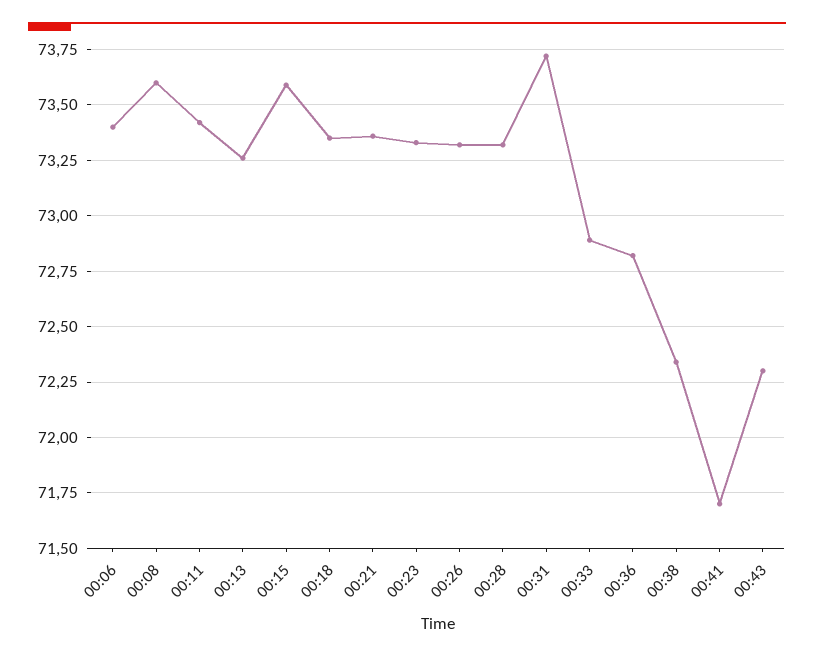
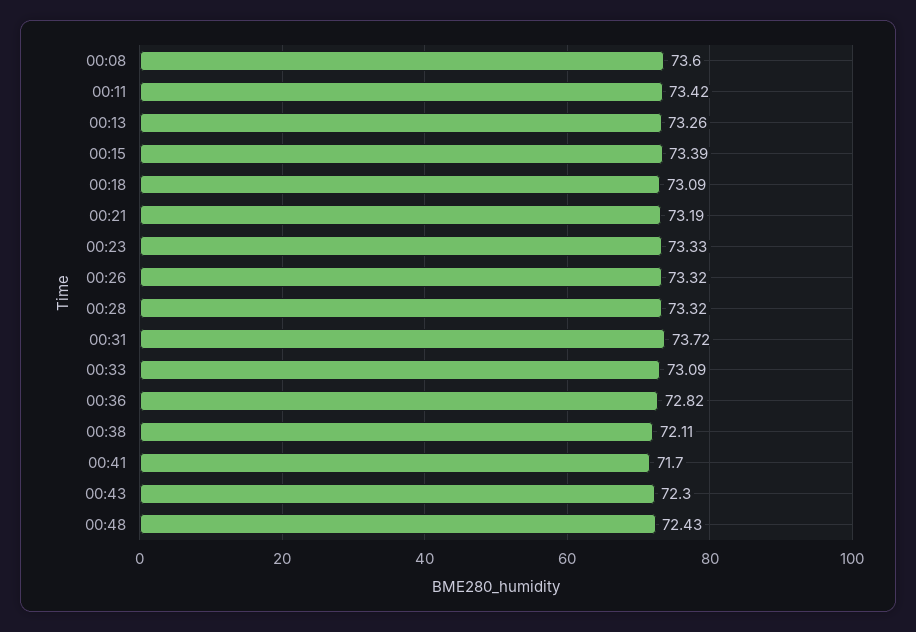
00:06: 73.4 -> none
00:15: 73.6 -> 73.39
00:18: 73.35 -> 73.09
00:21: 73.35 -> 73.19
00:33: 72.9 -> 73.09
00:38: 72.35 -> 72.11
00:48: none -> 72.43

